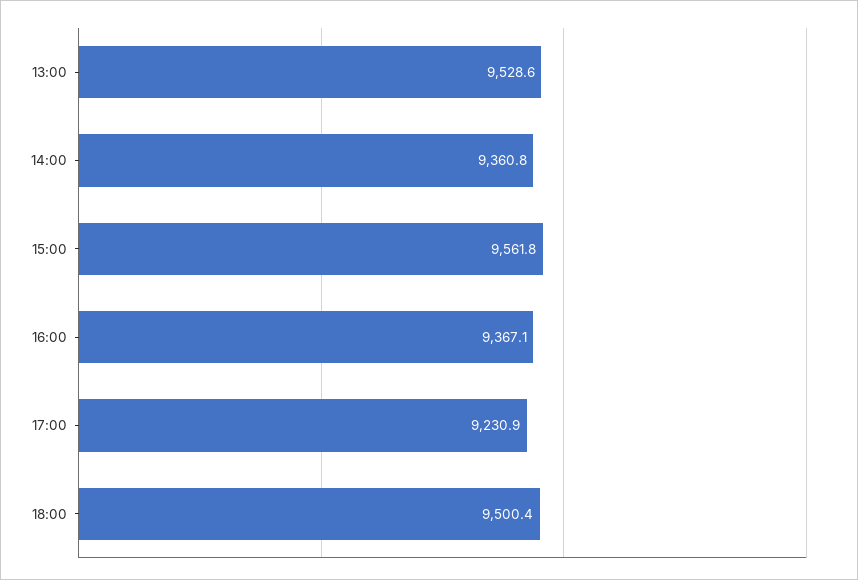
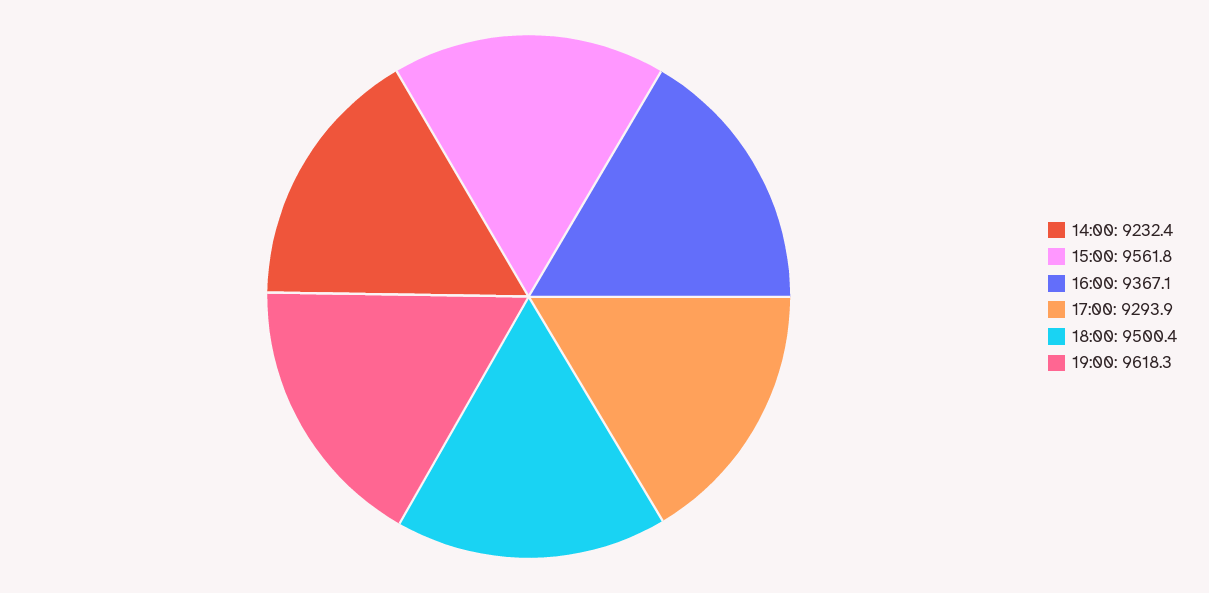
13:00: 9528.6 -> none
14:00: 9360.8 -> 9232.4
17:00: 9230.9 -> 9293.9
19:00: none -> 9618.3

